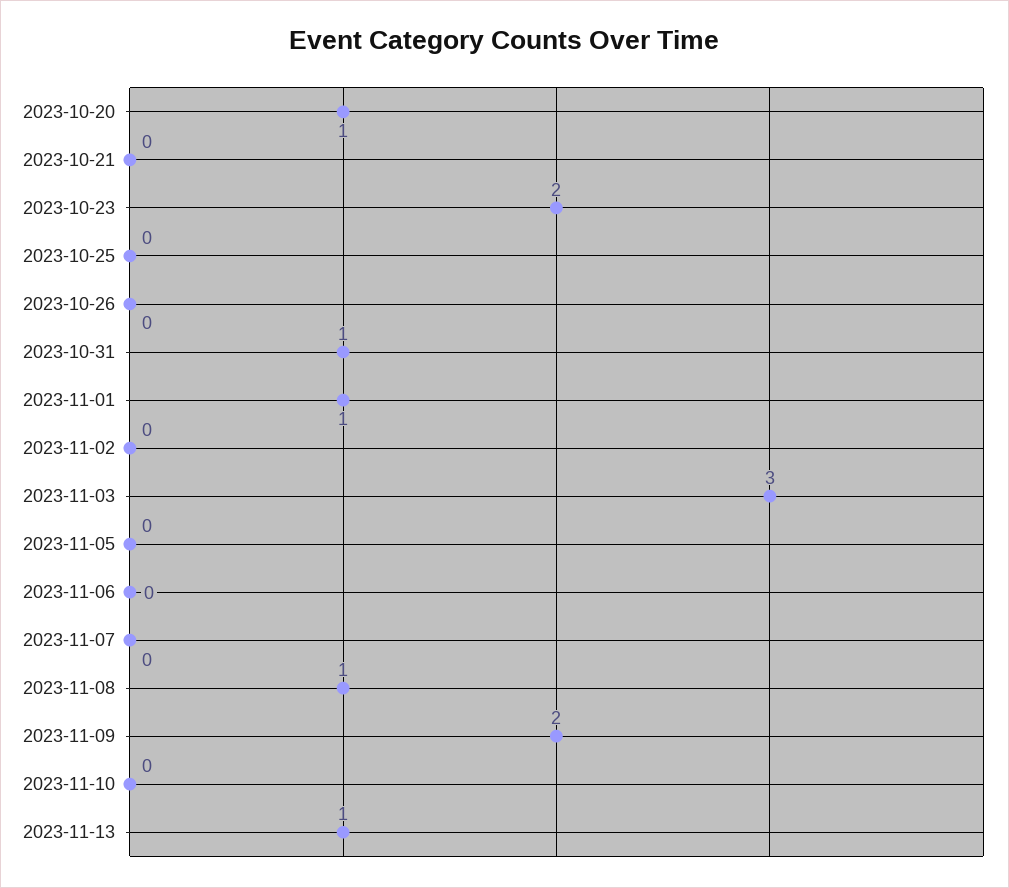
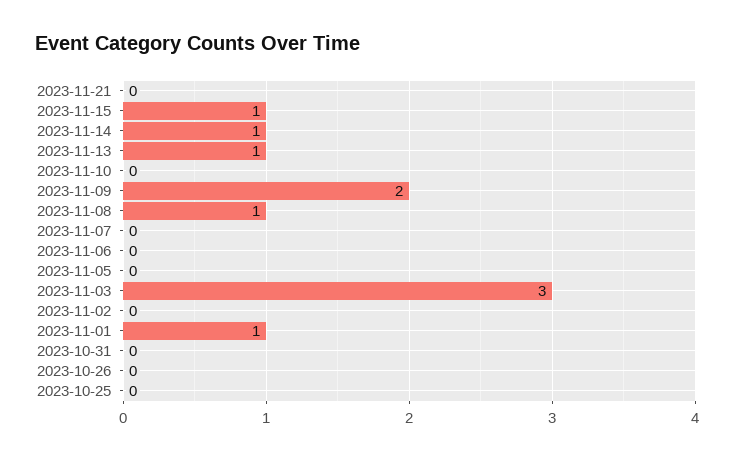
2023-10-20: 1 -> none
2023-10-21: 0 -> none
2023-10-23: 2 -> none
2023-10-31: 1 -> 0
2023-11-21: none -> 0
2023-11-15: none -> 1
2023-11-14: none -> 1

